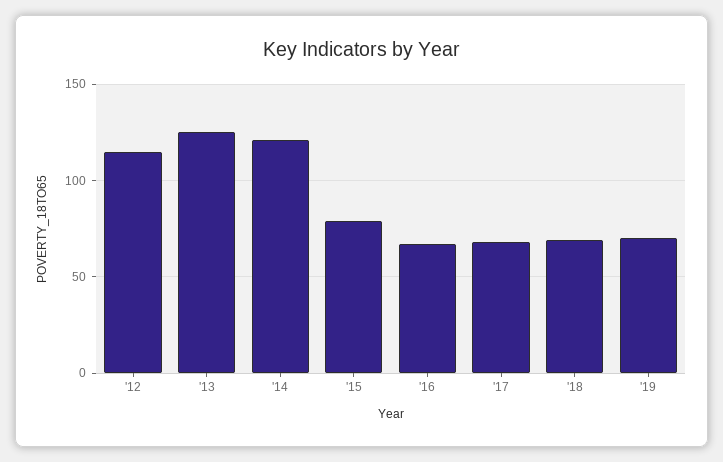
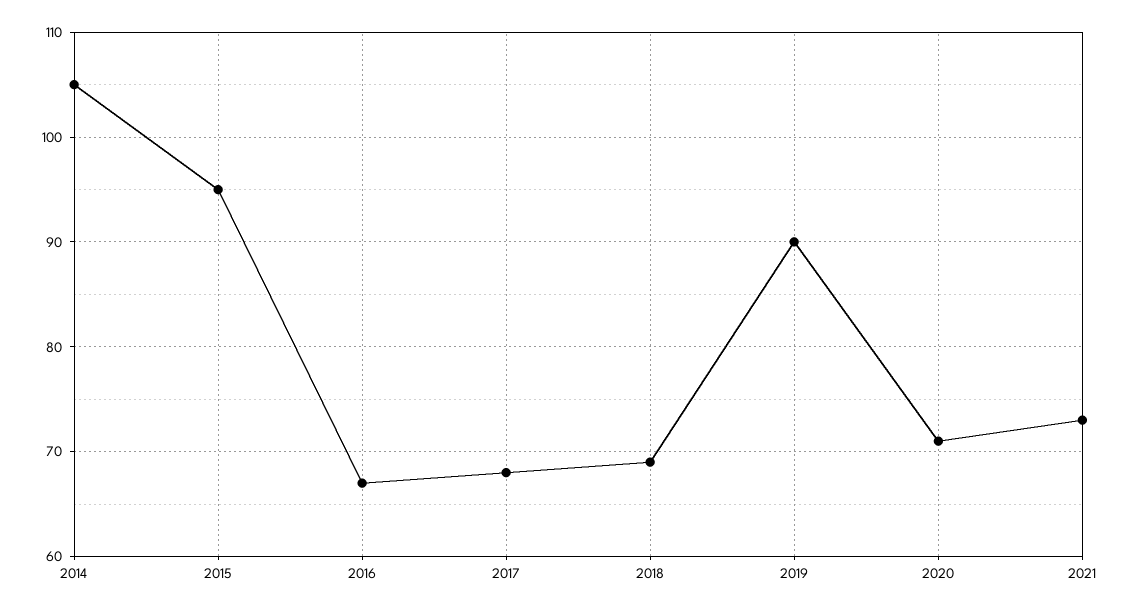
'12: 115 -> none
'13: 125 -> none
'14: 120 -> 105
'15: 80 -> 95
'19: 70 -> 90
2020: none -> 71
2021: none -> 73

